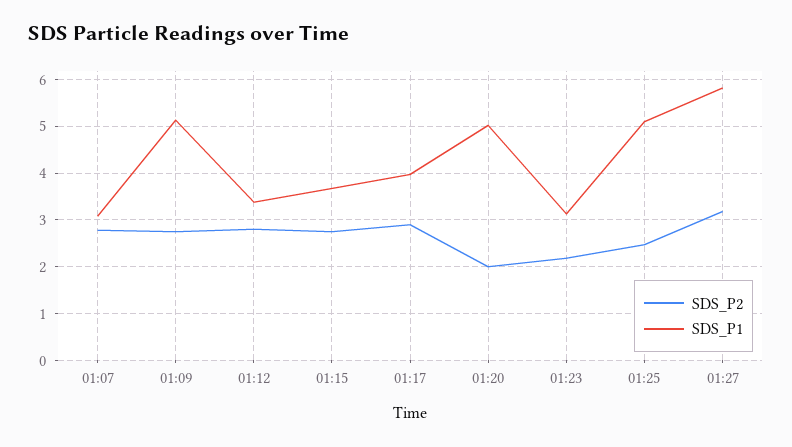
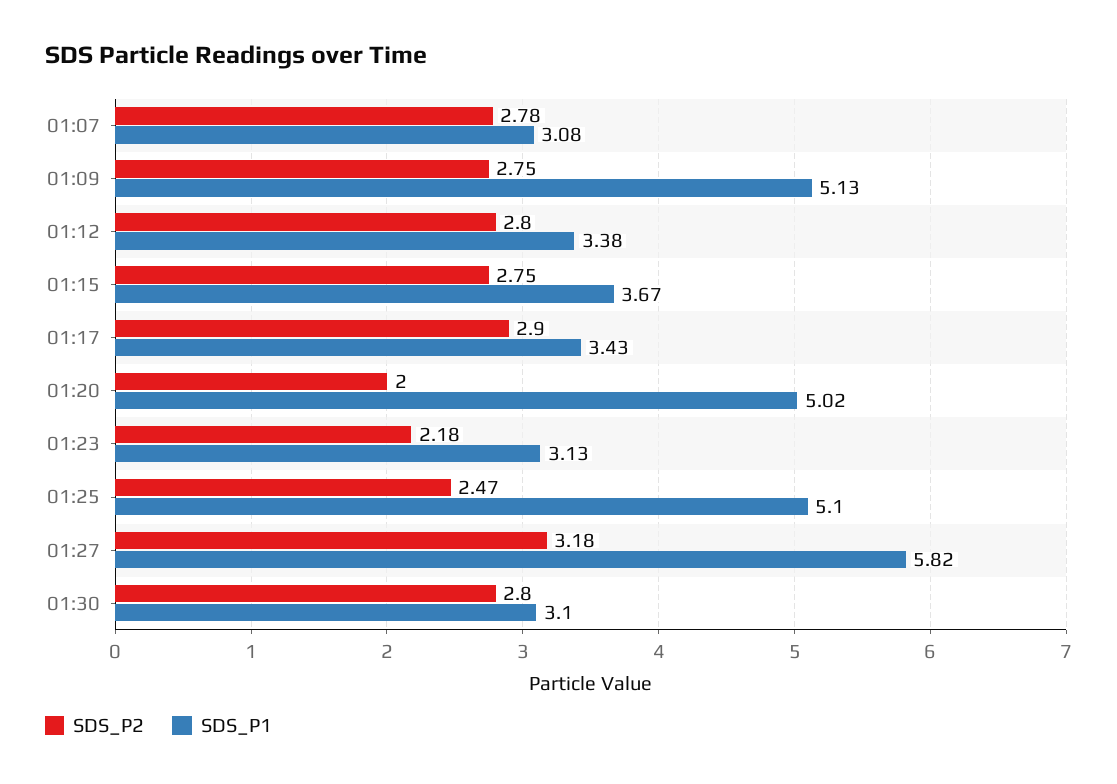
SDS_P1, 01:17: 4 -> 3.43
SDS_P2, 01:30: none -> 2.8
SDS_P1, 01:30: none -> 3.1

